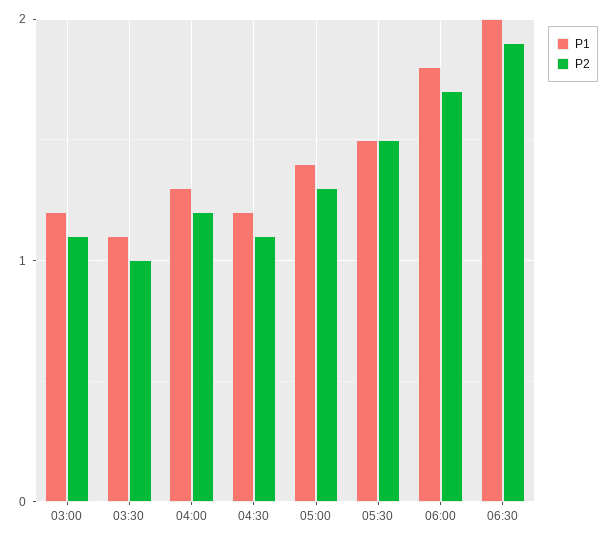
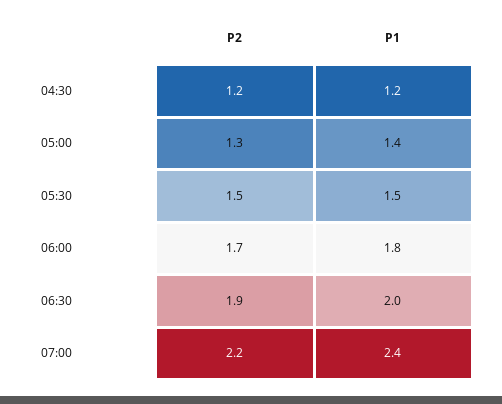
P1, 03:00: 1.2 -> none
P2, 03:00: 1.1 -> none
P1, 03:30: 1.1 -> none
P2, 03:30: 1 -> none
P1, 04:00: 1.3 -> none
P2, 04:00: 1.2 -> none
P2, 04:30: 1.1 -> 1.2
P2, 07:00: none -> 2.2
P1, 07:00: none -> 2.4

